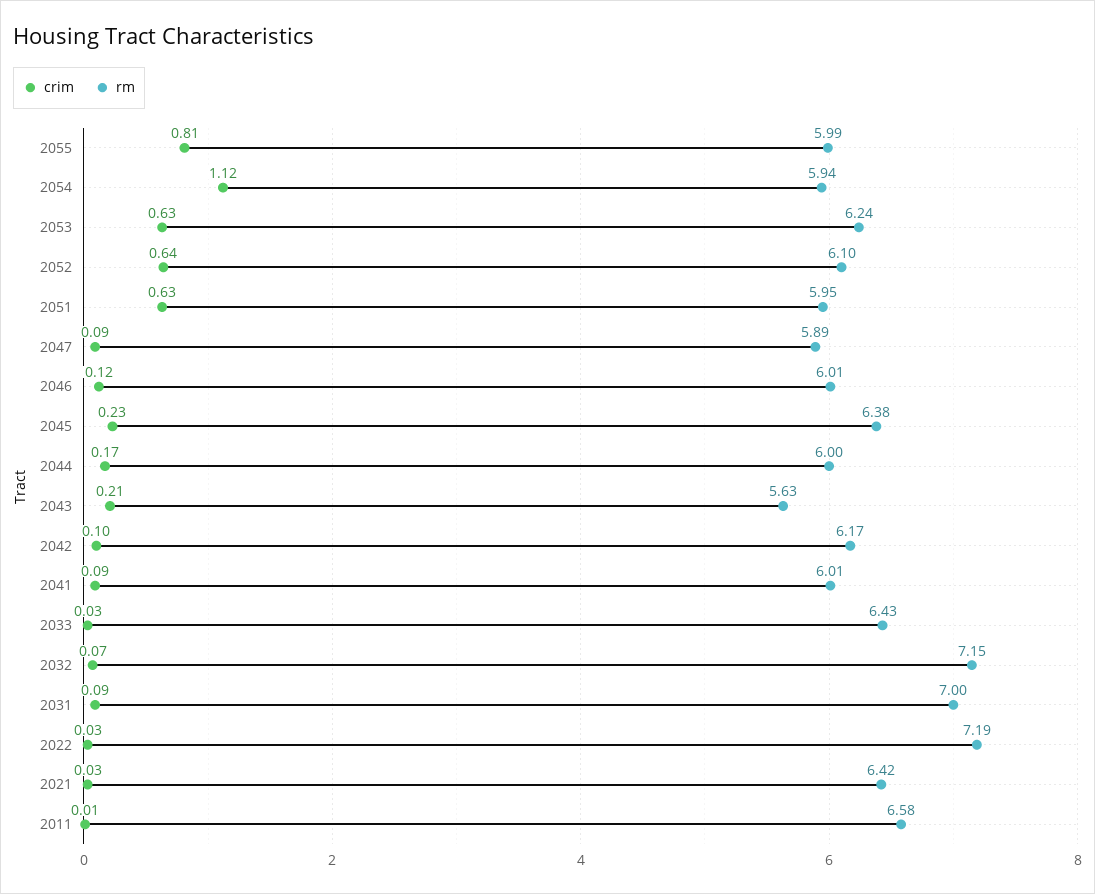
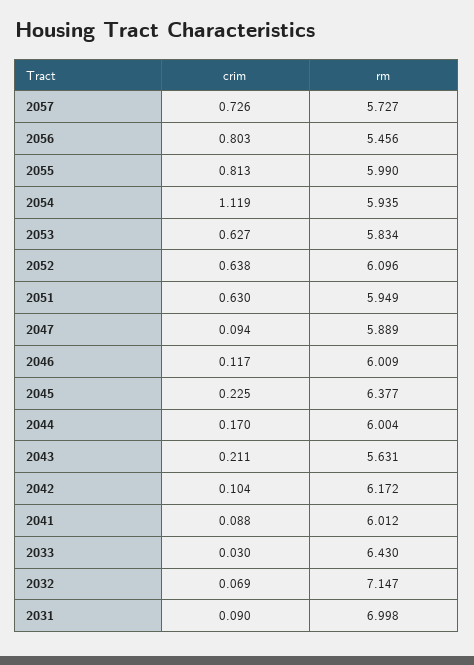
rm, 2053: 6.24 -> 5.834
crim, 2022: 0.03 -> none
rm, 2022: 7.19 -> none
crim, 2021: 0.03 -> none
rm, 2021: 6.42 -> none
crim, 2011: 0.01 -> none
rm, 2011: 6.58 -> none
crim, 2057: none -> 0.726
rm, 2057: none -> 5.727
crim, 2056: none -> 0.803
rm, 2056: none -> 5.456

